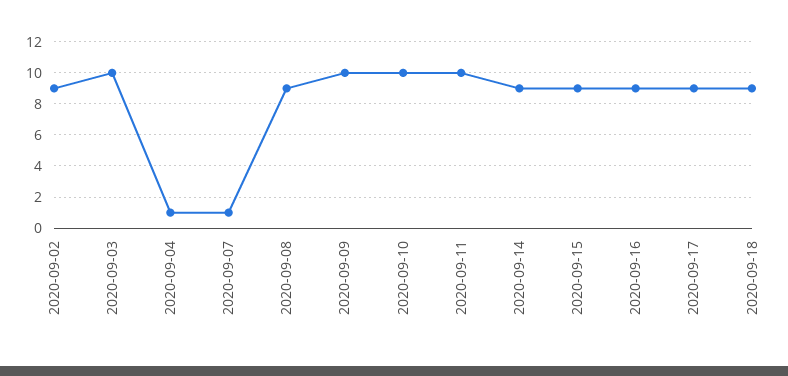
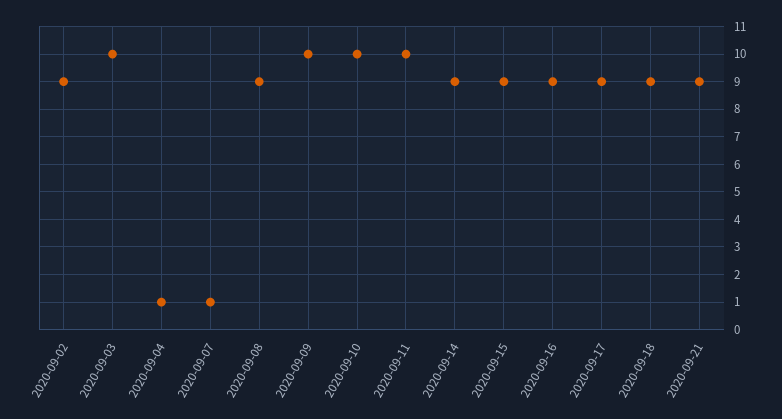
2020-09-21: none -> 9

